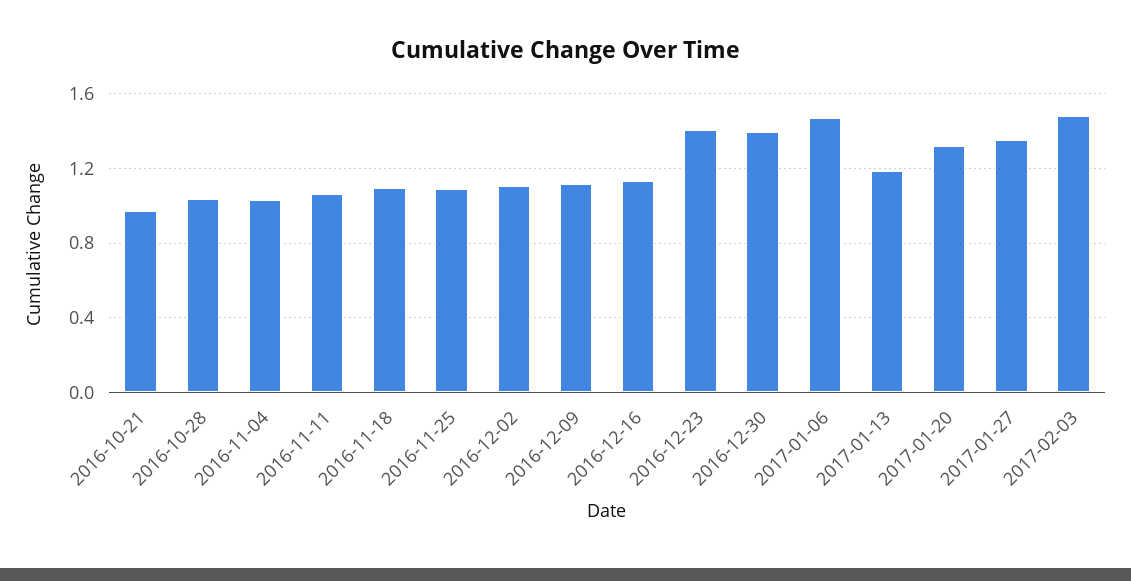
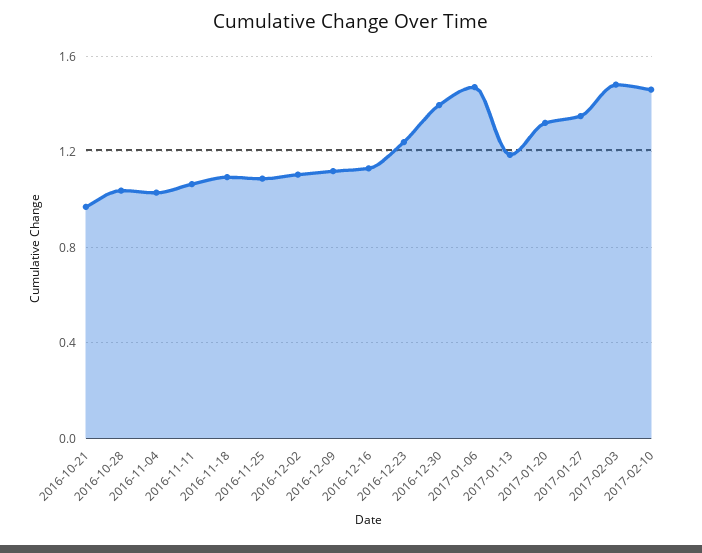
2016-12-23: 1.4 -> 1.25
2017-02-10: none -> 1.45

